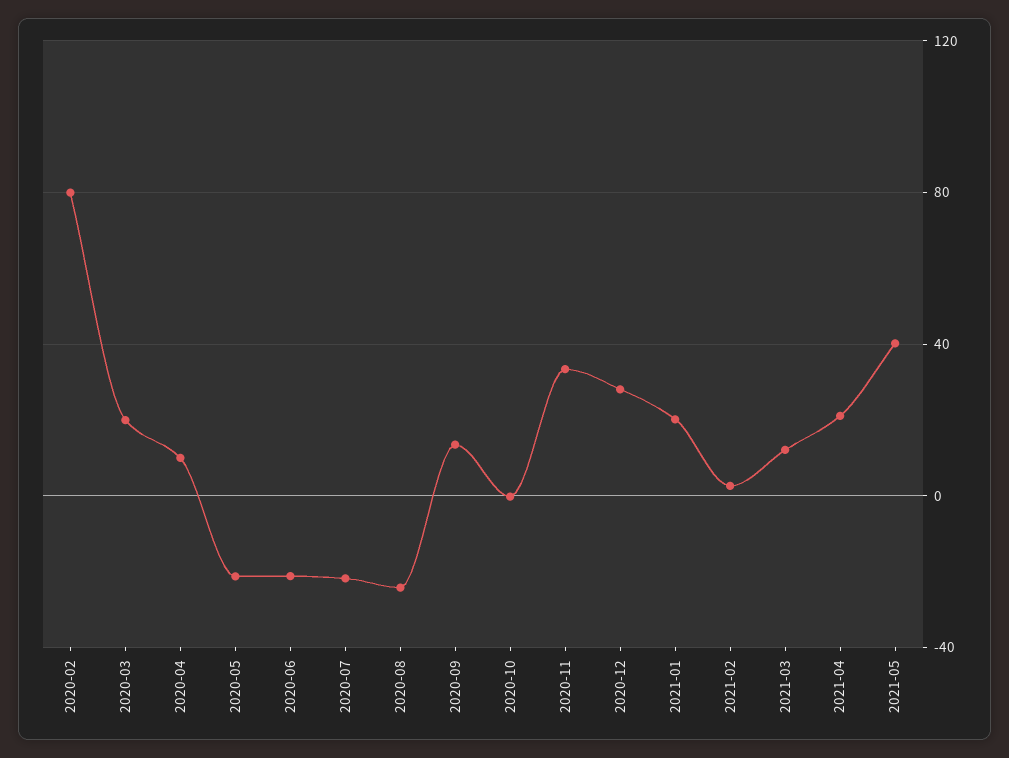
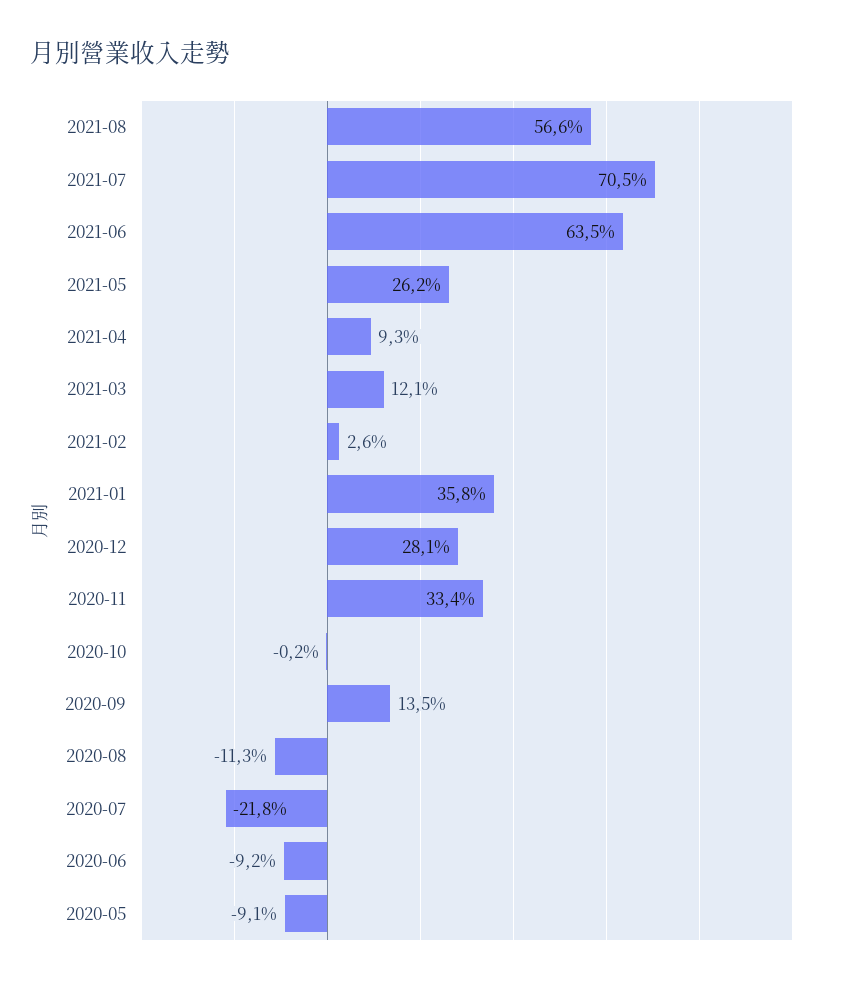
2020-02: 80 -> none
2020-03: 20 -> none
2020-04: 10 -> none
2020-05: -20 -> -9.1
2020-06: -20 -> -9.2
2020-08: -25 -> -11.3
2021-01: 20 -> 35.8
2021-04: 20 -> 9.3
2021-05: 40 -> 26.2
2021-08: none -> 56.6
2021-07: none -> 70.5
2021-06: none -> 63.5

